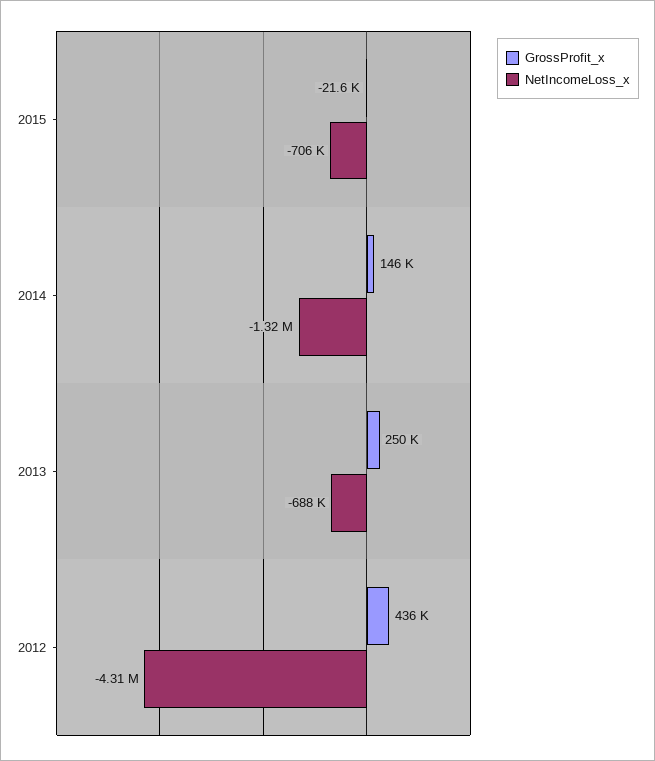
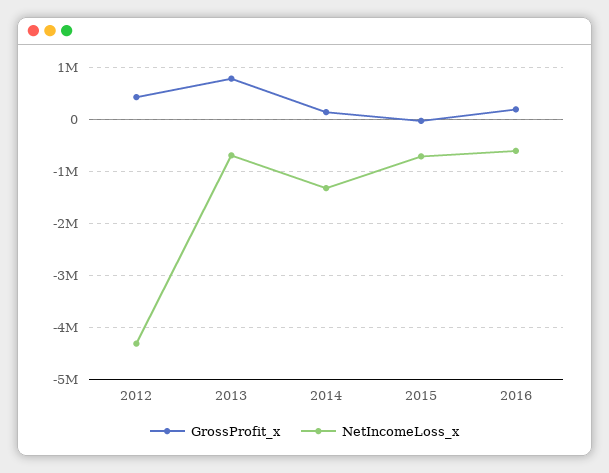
GrossProfit_x, 2013: 250000 -> 800000
GrossProfit_x, 2016: none -> 200000
NetIncomeLoss_x, 2016: none -> -600000

